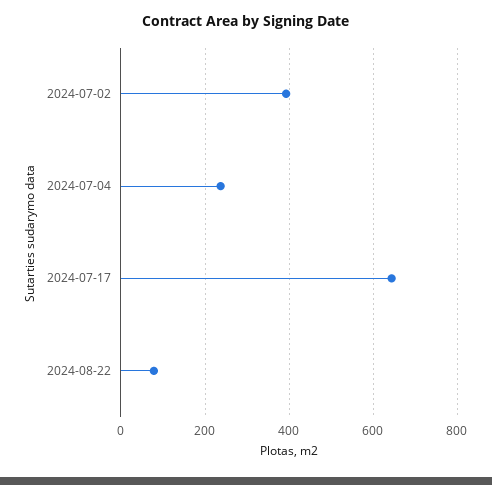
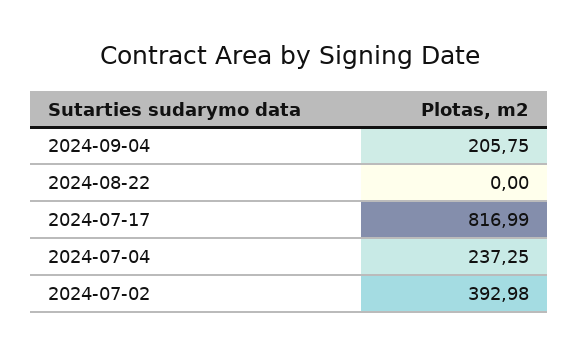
2024-07-17: 640 -> 816.99
2024-08-22: 80 -> 0
2024-09-04: none -> 205.75

